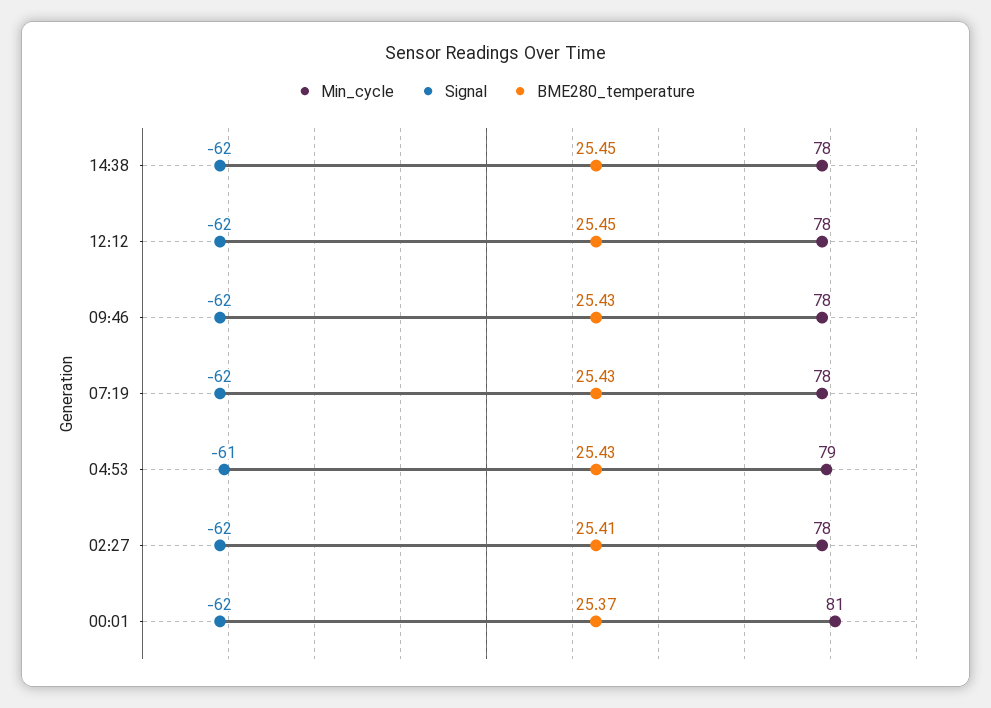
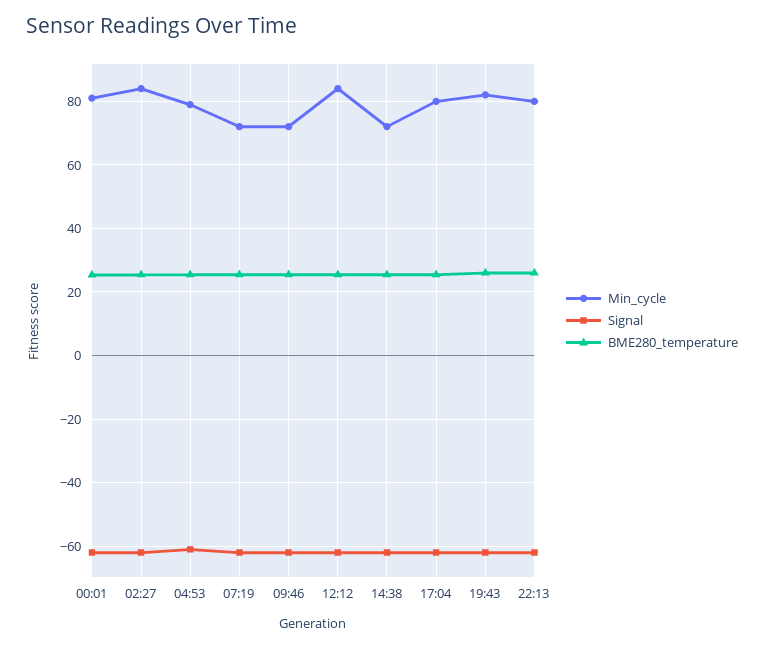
Min_cycle, 14:38: 78 -> 72
Min_cycle, 12:12: 78 -> 84
Min_cycle, 09:46: 78 -> 72
Min_cycle, 07:19: 78 -> 72
Min_cycle, 02:27: 78 -> 84
Min_cycle, 17:04: none -> 80
Signal, 17:04: none -> -62
BME280_temperature, 17:04: none -> 26
Min_cycle, 19:43: none -> 82
Signal, 19:43: none -> -62
BME280_temperature, 19:43: none -> 26
Min_cycle, 22:13: none -> 80
Signal, 22:13: none -> -62
BME280_temperature, 22:13: none -> 26

